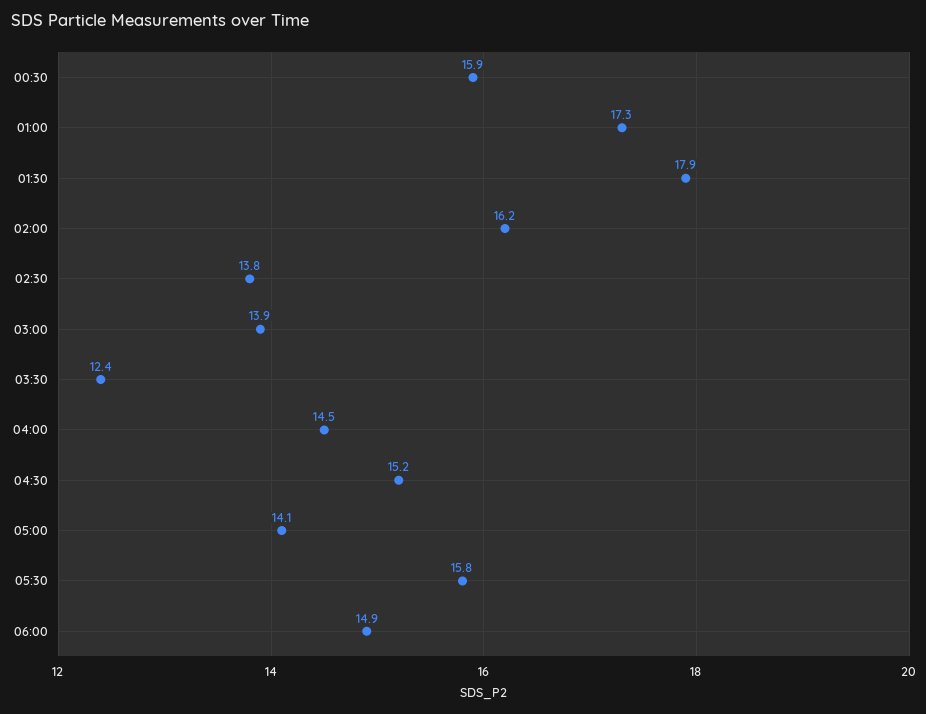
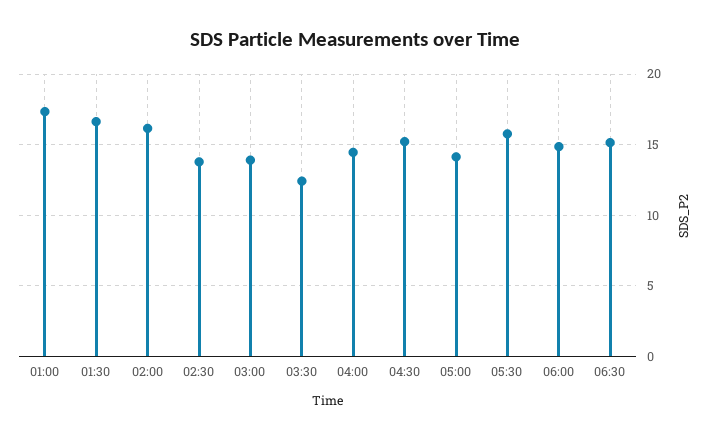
00:30: 15.9 -> none
01:30: 17.9 -> 16.5
06:30: none -> 15

